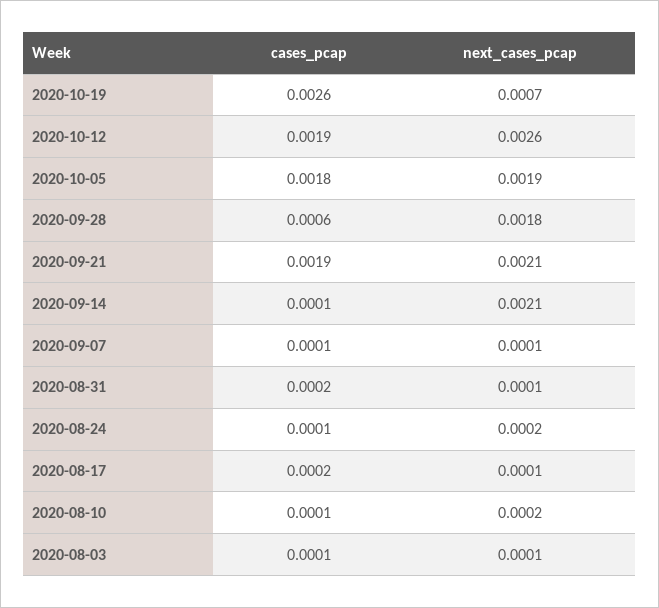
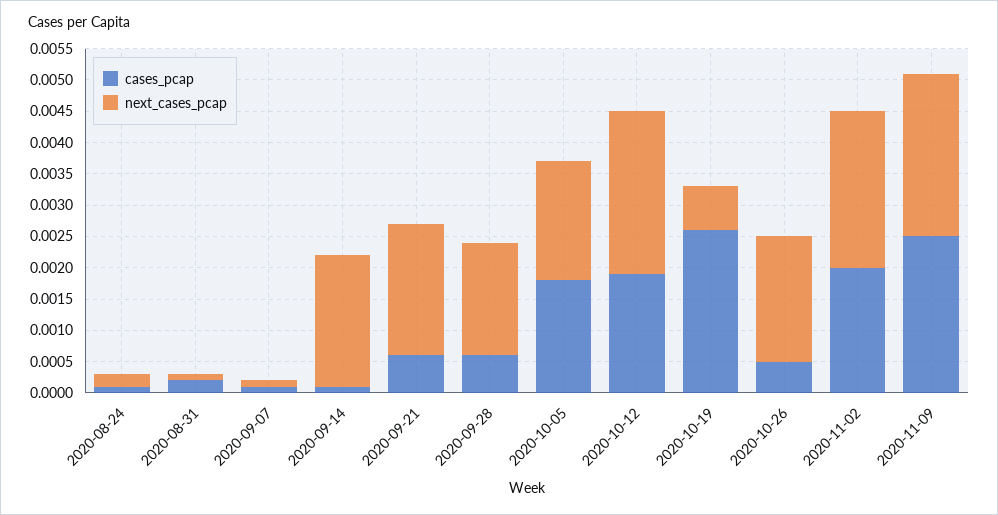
cases_pcap, 2020-09-21: 0.0019 -> 0.0005
cases_pcap, 2020-08-17: 0.0002 -> none
next_cases_pcap, 2020-08-17: 0.0001 -> none
cases_pcap, 2020-08-10: 0.0001 -> none
next_cases_pcap, 2020-08-10: 0.0002 -> none
cases_pcap, 2020-08-03: 0.0001 -> none
next_cases_pcap, 2020-08-03: 0.0001 -> none
cases_pcap, 2020-10-26: none -> 0.0005
next_cases_pcap, 2020-10-26: none -> 0.002
cases_pcap, 2020-11-02: none -> 0.002
next_cases_pcap, 2020-11-02: none -> 0.0025
cases_pcap, 2020-11-09: none -> 0.0025
next_cases_pcap, 2020-11-09: none -> 0.0025

